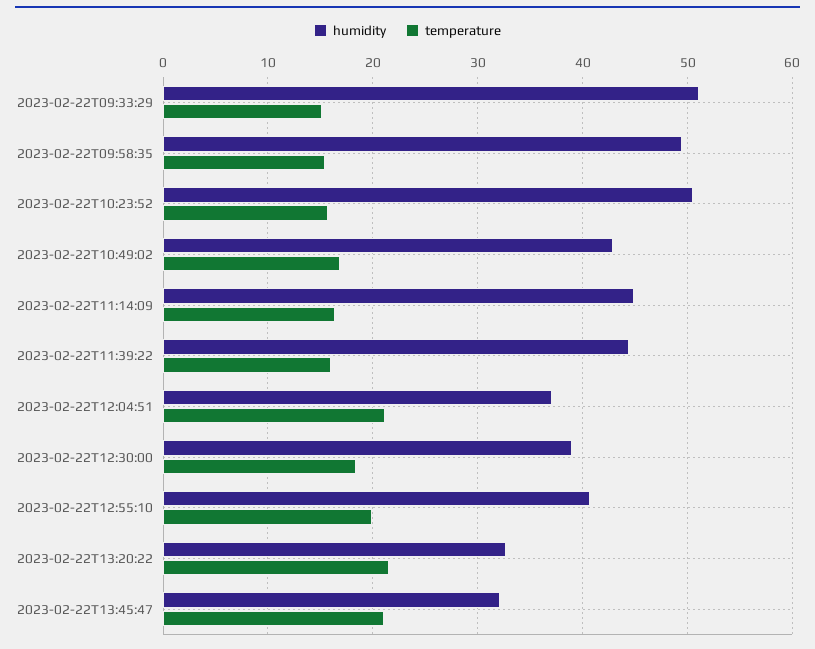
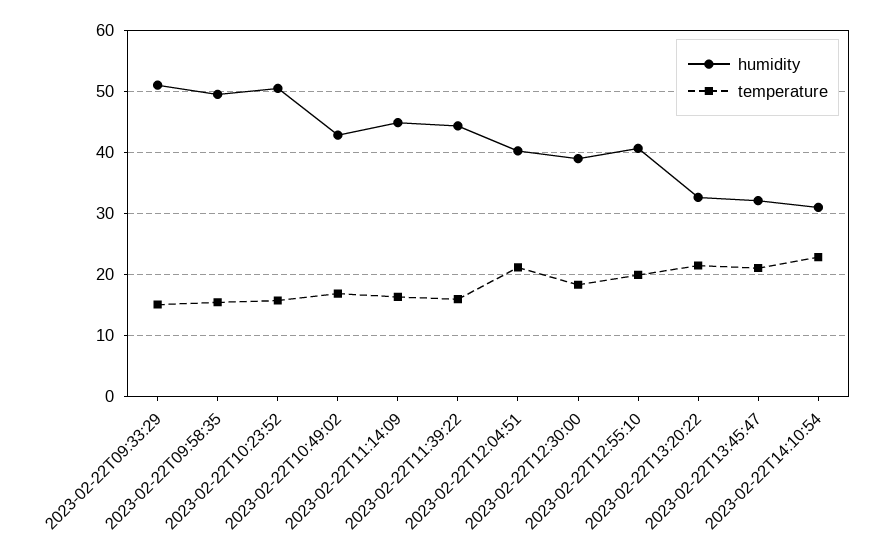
humidity, 2023-02-22T12:04:51: 37 -> 40
humidity, 2023-02-22T14:10:54: none -> 31
temperature, 2023-02-22T14:10:54: none -> 23

